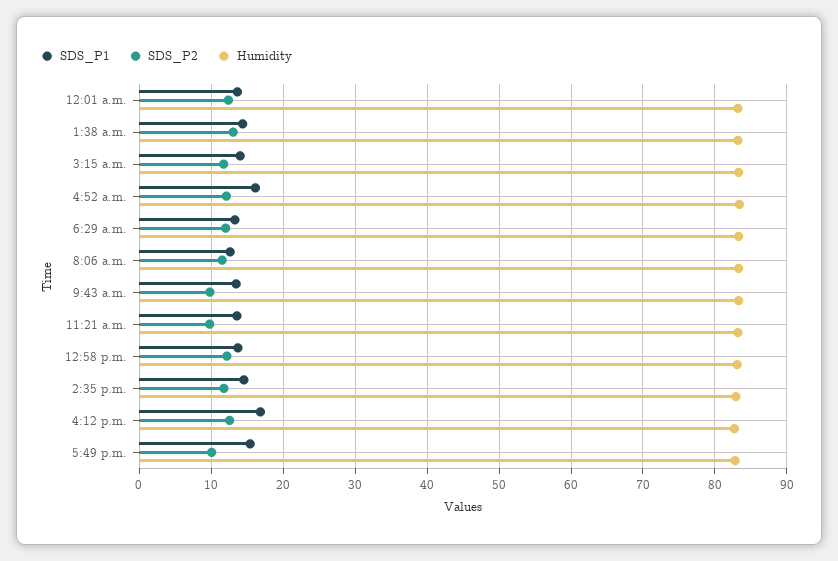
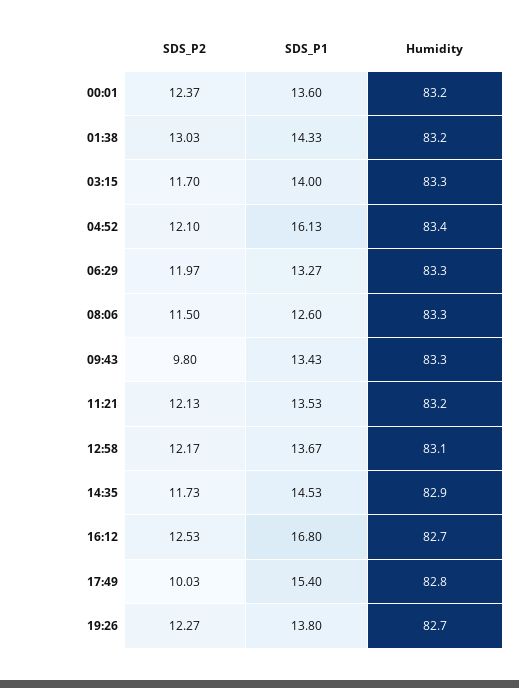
SDS_P2, 11:21 a.m.: 10 -> 12.13
SDS_P2, 19:26: none -> 12.27
SDS_P1, 19:26: none -> 13.8
Humidity, 19:26: none -> 82.7

